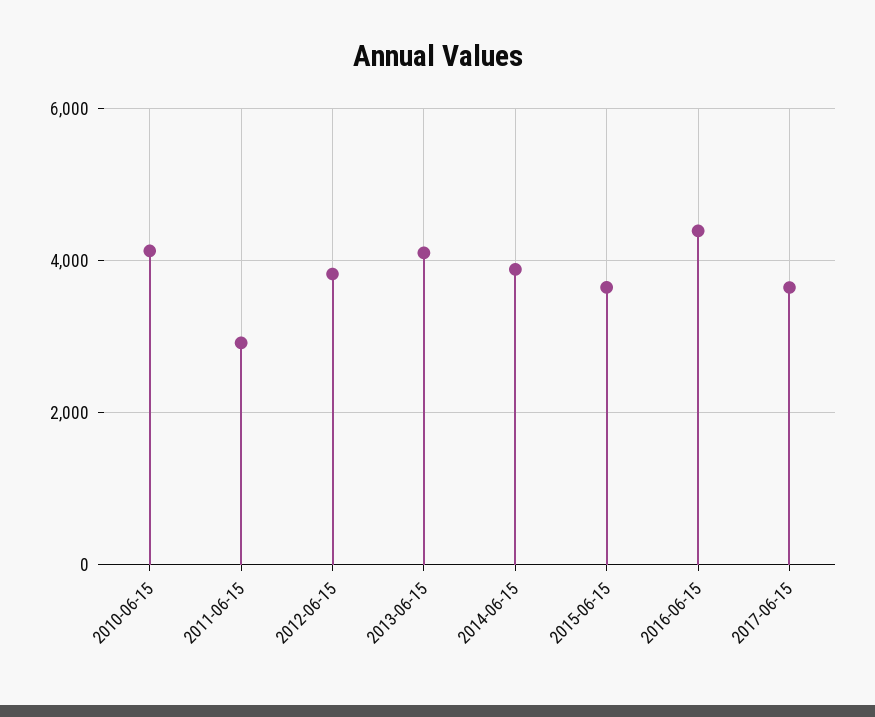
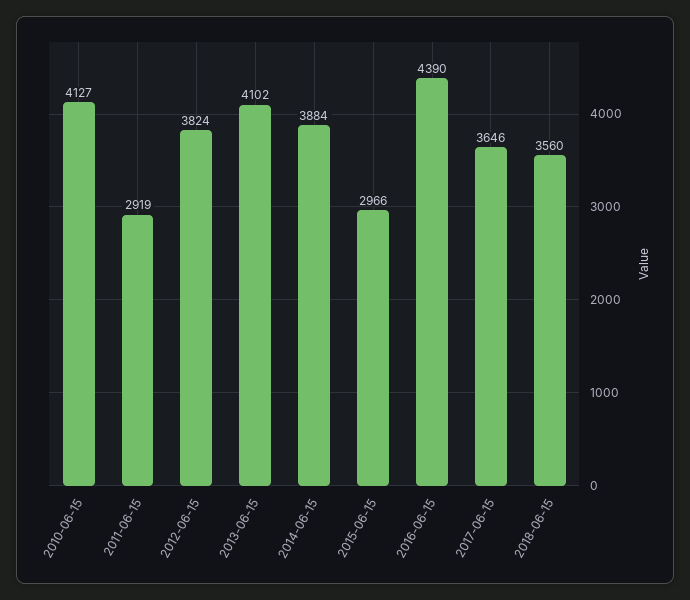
2015-06-15: 3600 -> 2966
2018-06-15: none -> 3560

